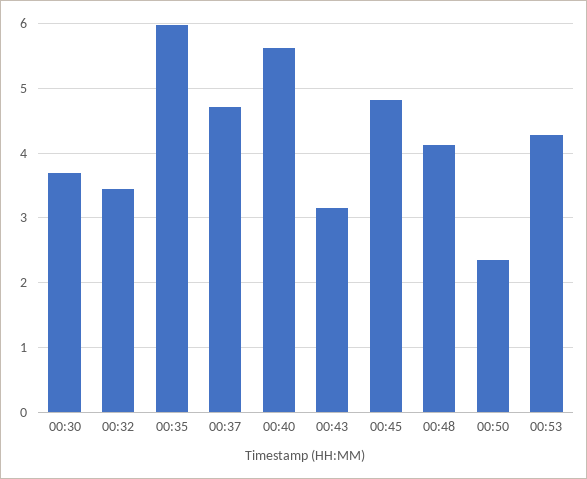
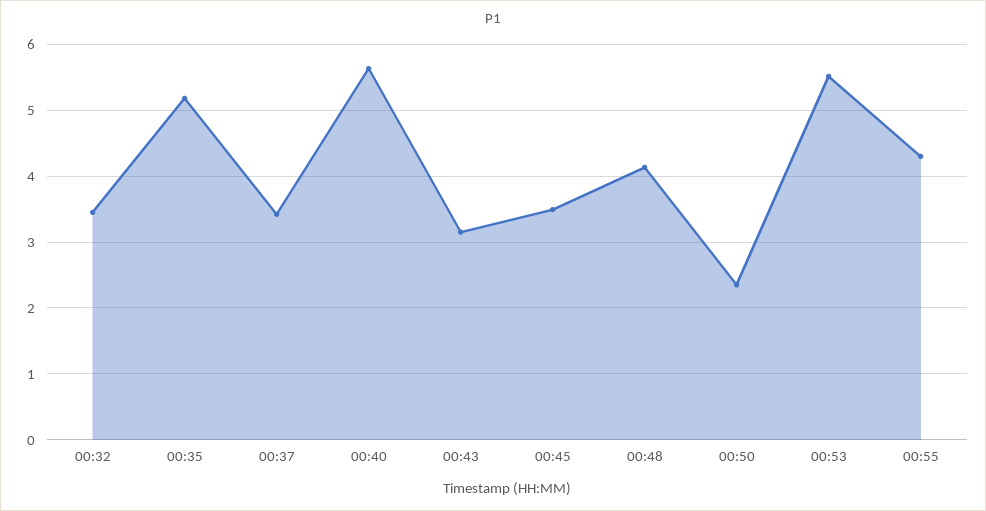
00:30: 3.7 -> none
00:35: 6 -> 5.2
00:37: 4.7 -> 3.4
00:45: 4.8 -> 3.5
00:53: 4.3 -> 5.5
00:55: none -> 4.3

